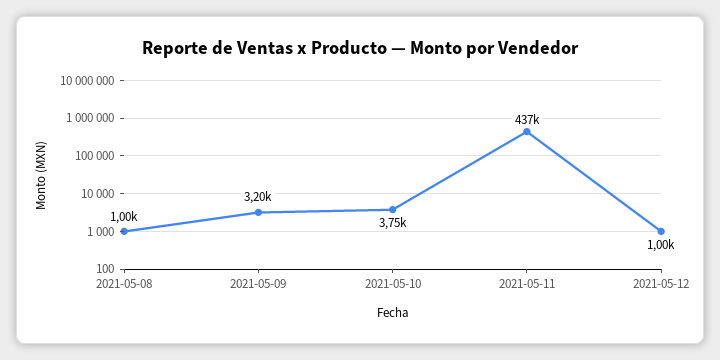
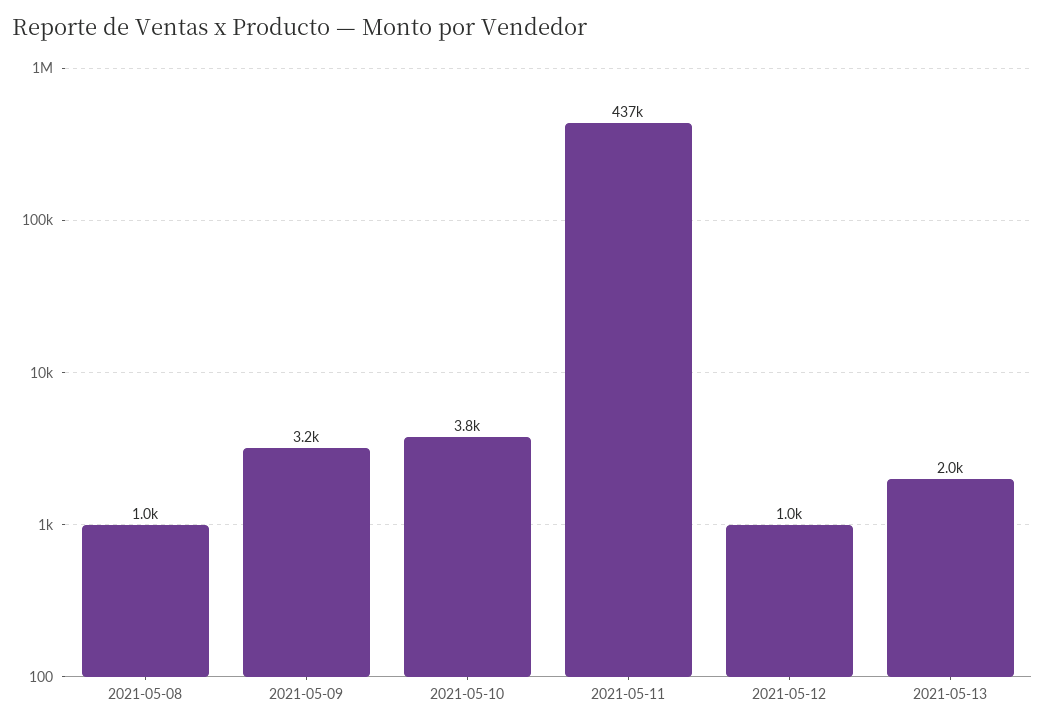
2021-05-13: none -> 2000

